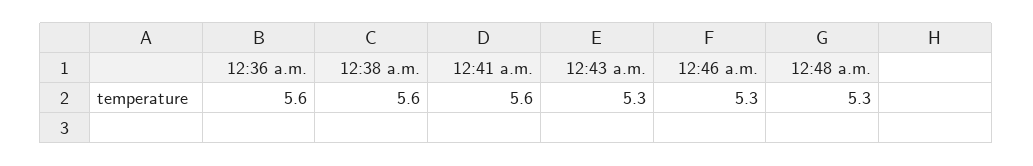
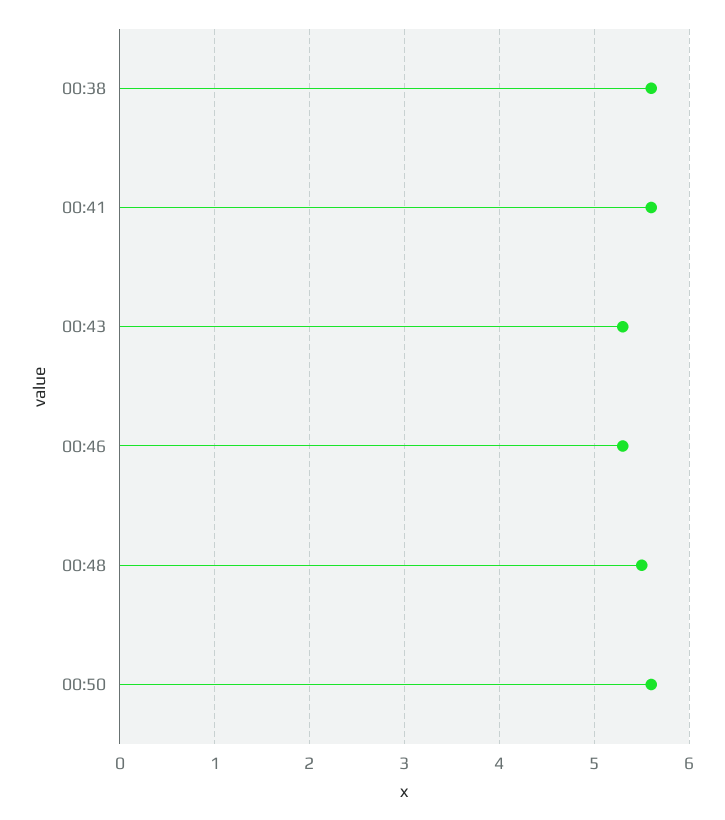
12:36 a.m.: 5.6 -> none
12:48 a.m.: 5.3 -> 5.5
00:50: none -> 5.6

